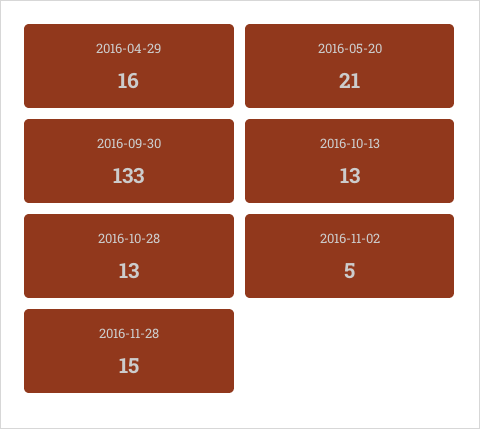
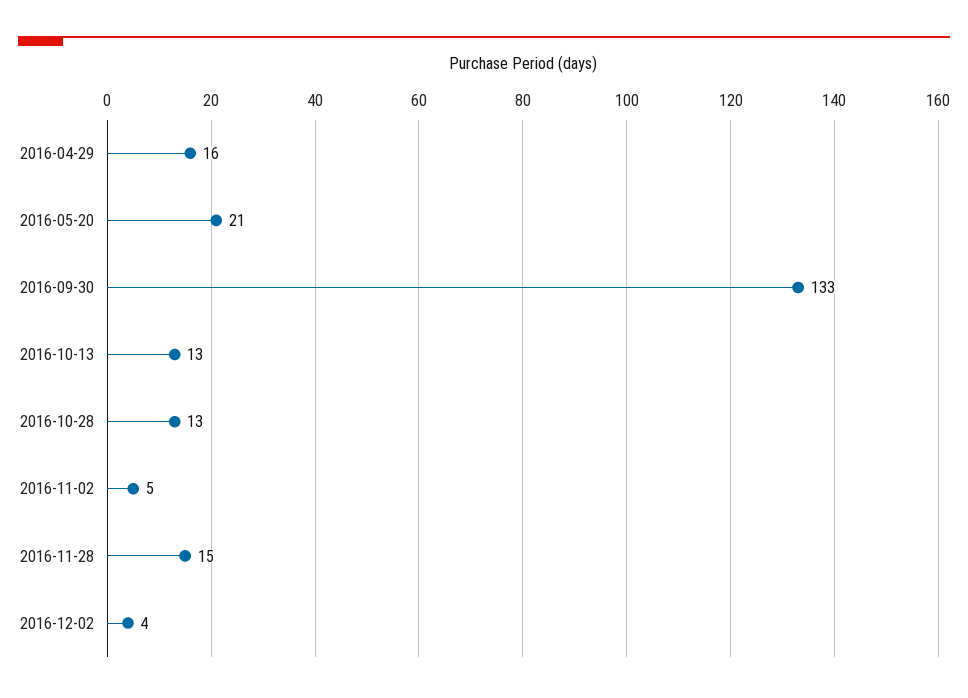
2016-12-02: none -> 4

